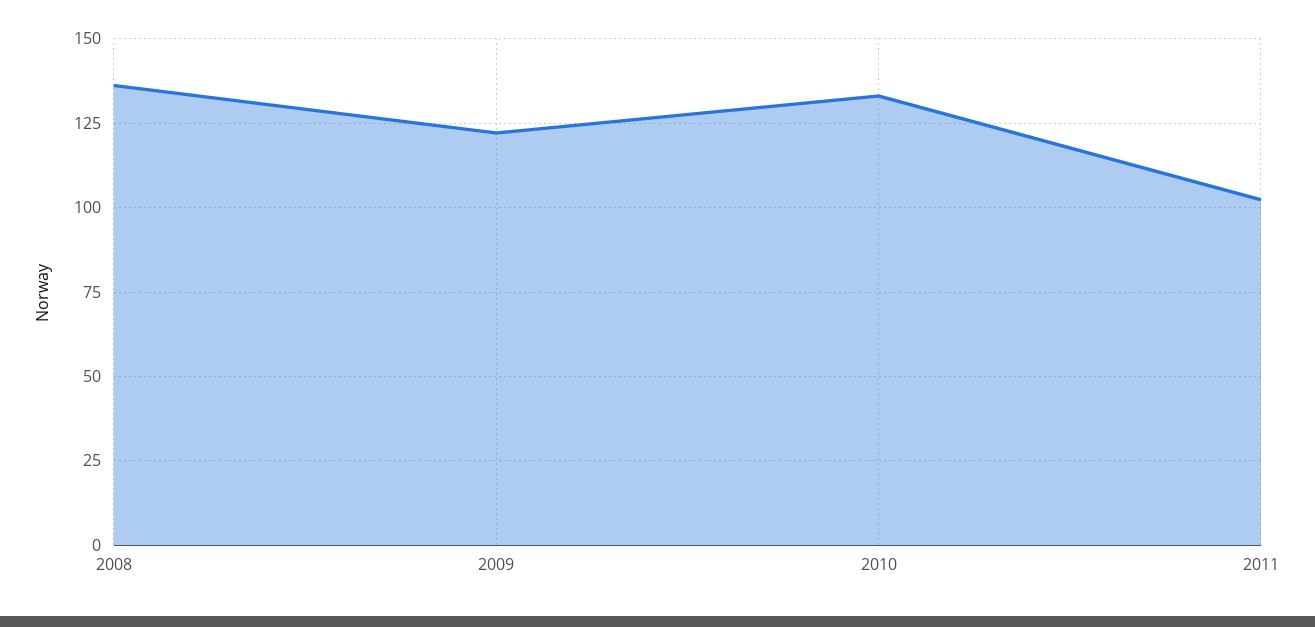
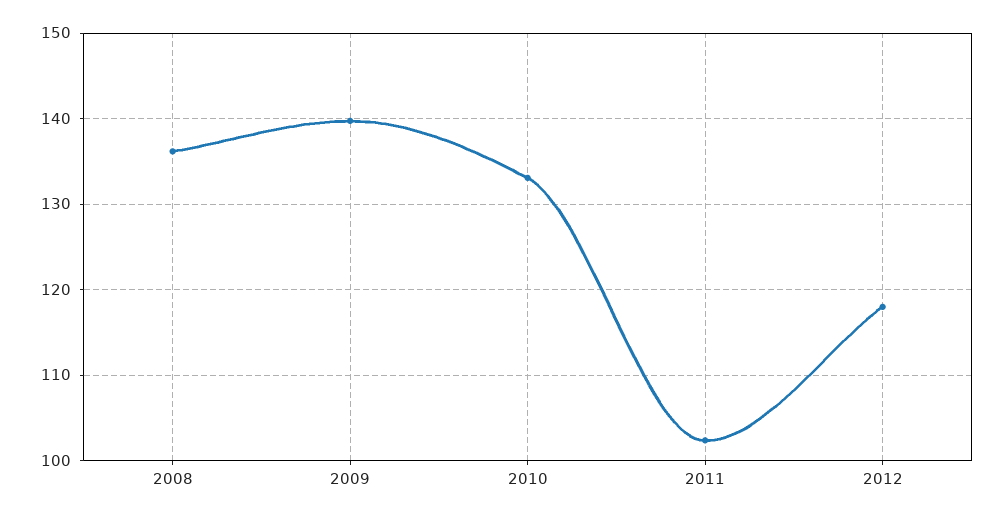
2009: 122.5 -> 140
2012: none -> 118

